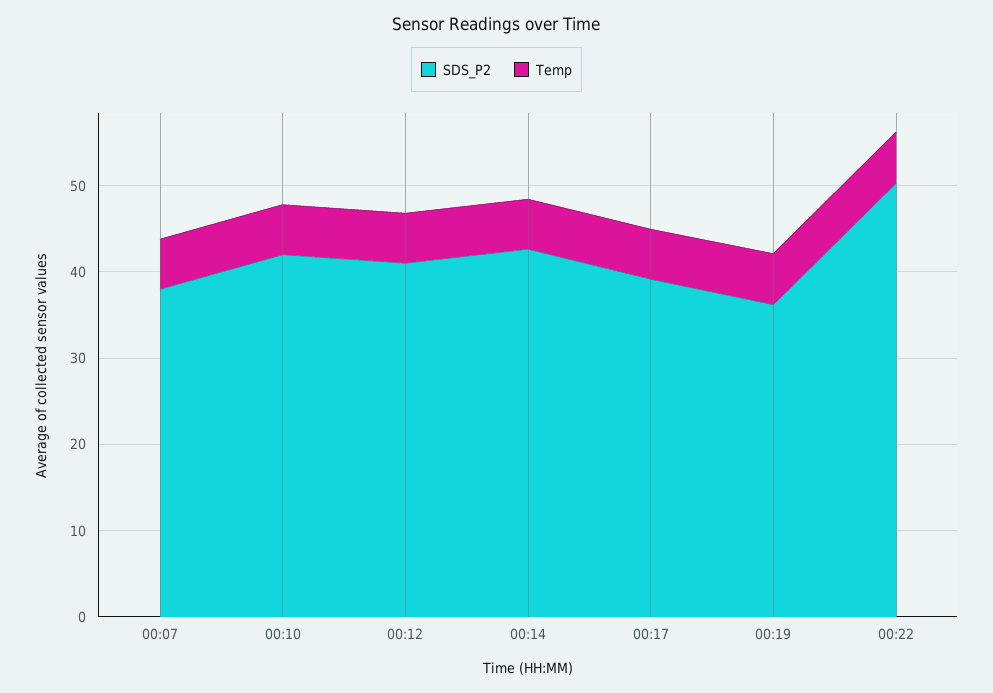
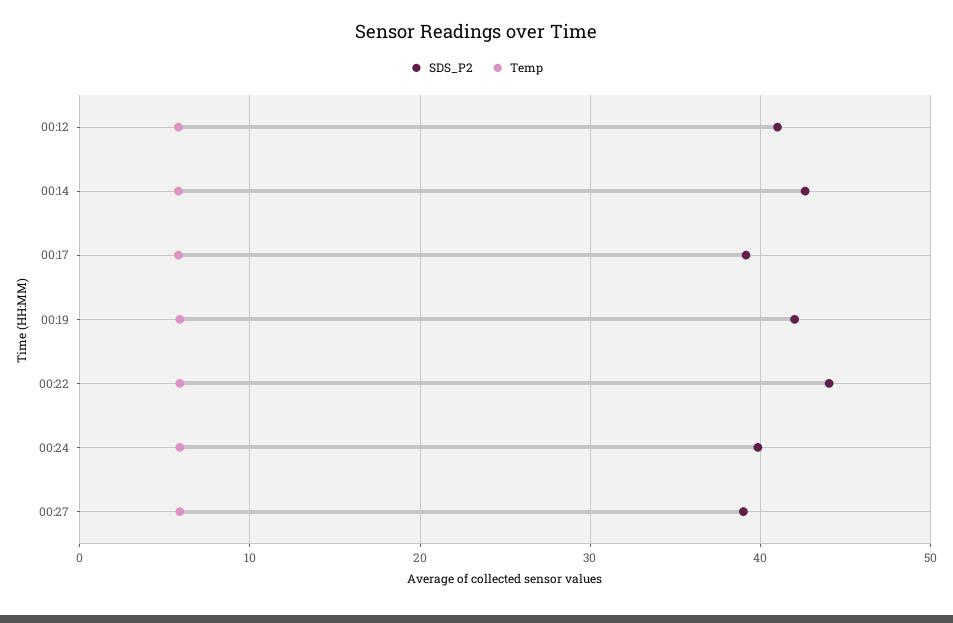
SDS_P2, 00:07: 38 -> none
Temp, 00:07: 6 -> none
SDS_P2, 00:10: 42 -> none
Temp, 00:10: 6 -> none
SDS_P2, 00:19: 36 -> 42
SDS_P2, 00:22: 50 -> 44
SDS_P2, 00:24: none -> 40
Temp, 00:24: none -> 6
SDS_P2, 00:27: none -> 39
Temp, 00:27: none -> 6

